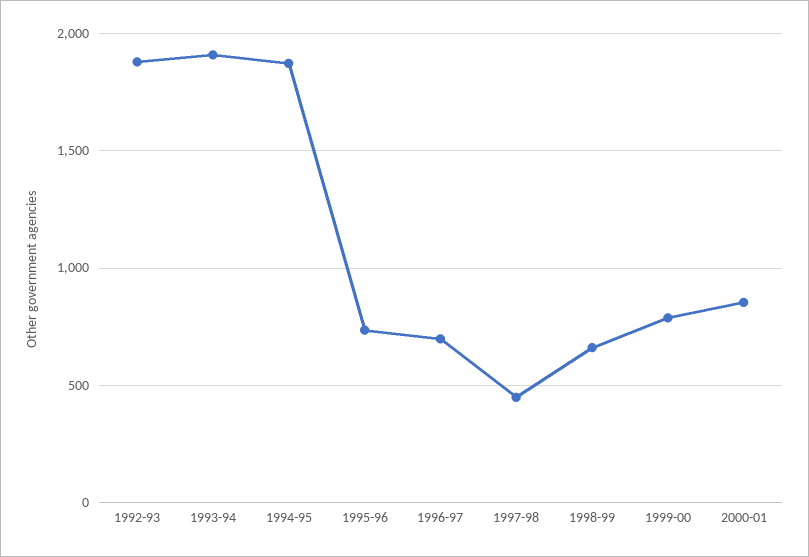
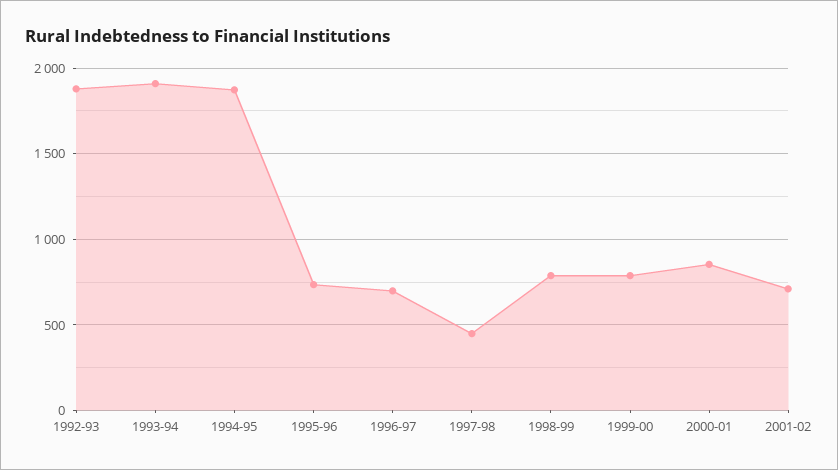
1998-99: 650 -> 800
2001-02: none -> 700

